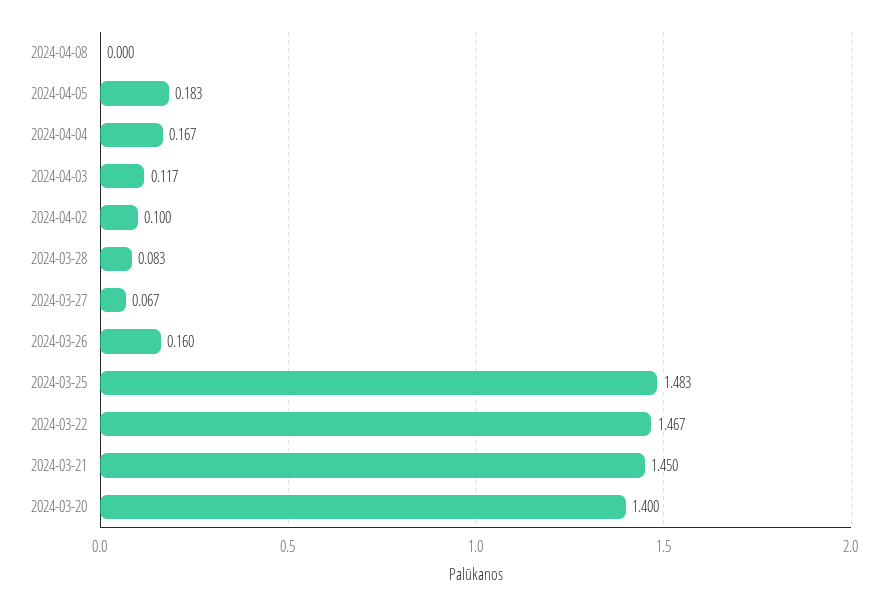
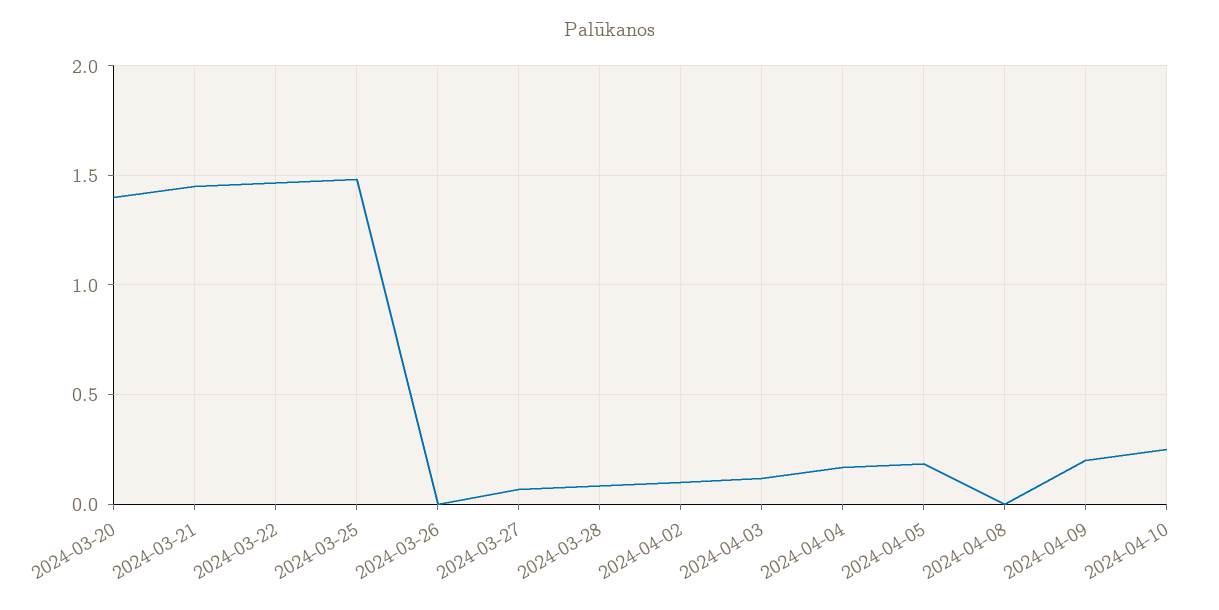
2024-03-26: 0.16 -> 0
2024-04-09: none -> 0.2
2024-04-10: none -> 0.25

